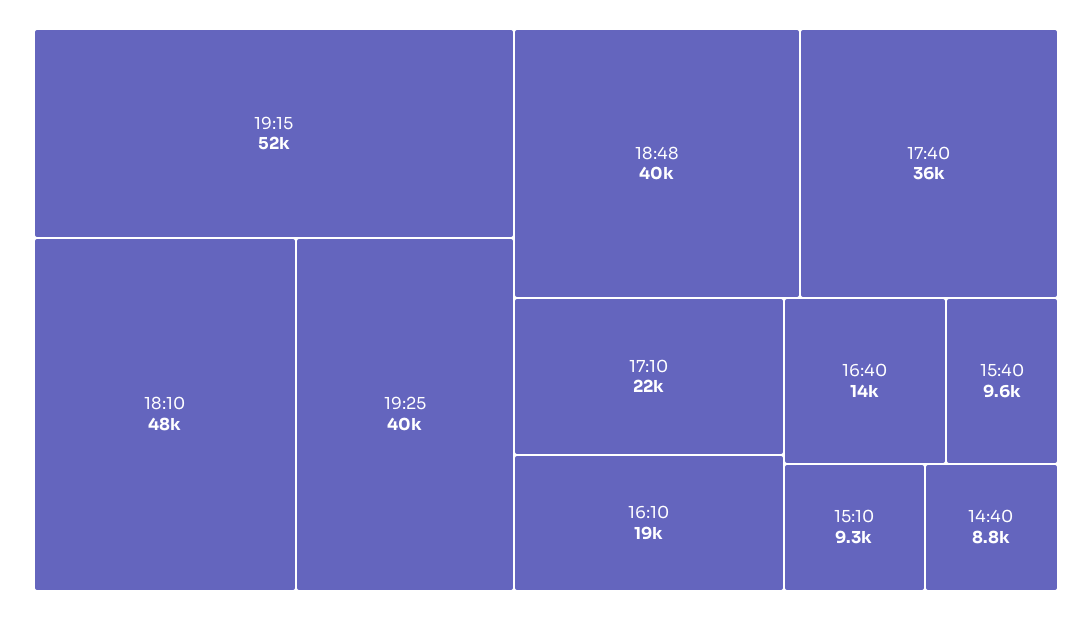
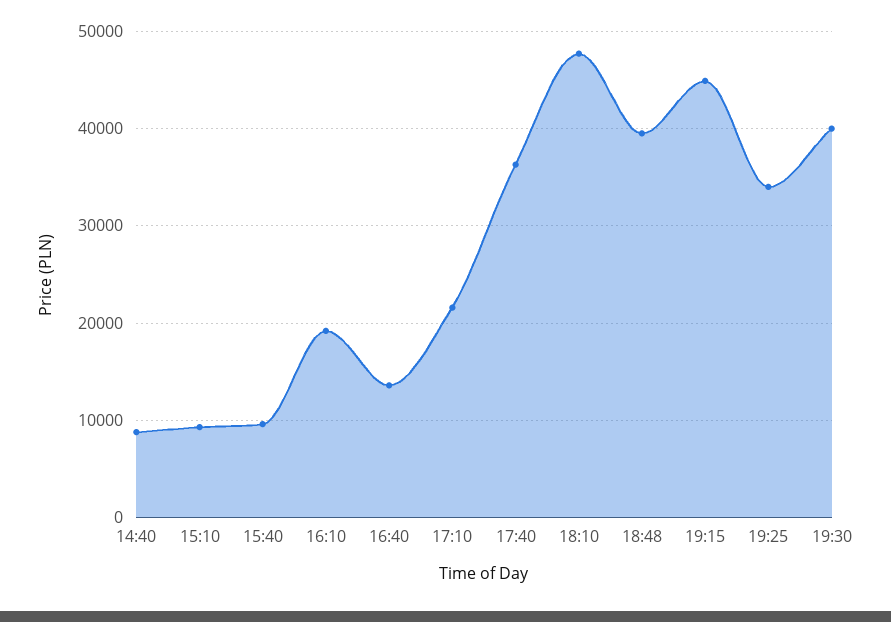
19:15: 52000 -> 45000
19:25: 40000 -> 34000
19:30: none -> 40000

